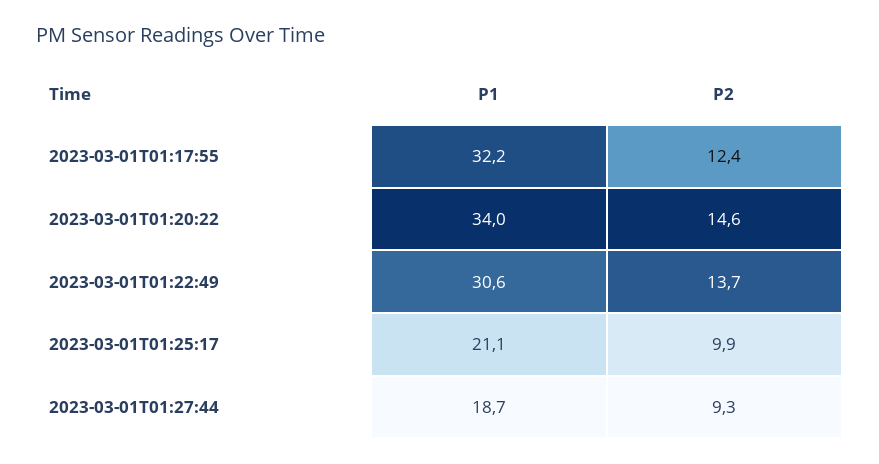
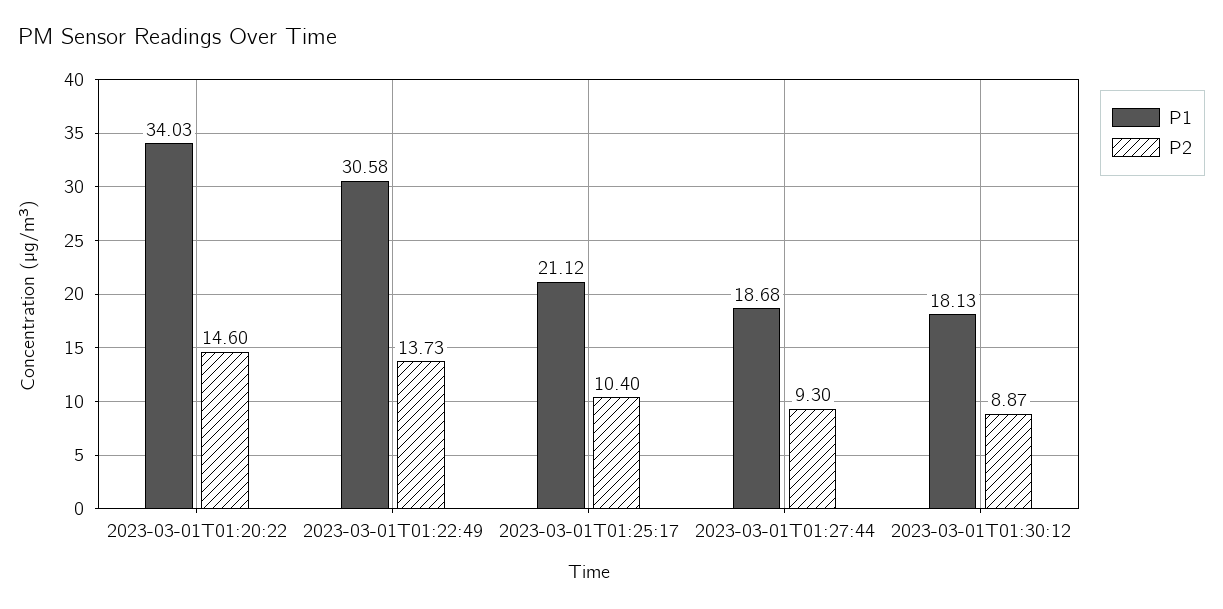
P1, 2023-03-01T01:17:55: 32.2 -> none
P2, 2023-03-01T01:17:55: 12.4 -> none
P2, 2023-03-01T01:25:17: 9.9 -> 10.4
P1, 2023-03-01T01:30:12: none -> 18.13
P2, 2023-03-01T01:30:12: none -> 8.87

